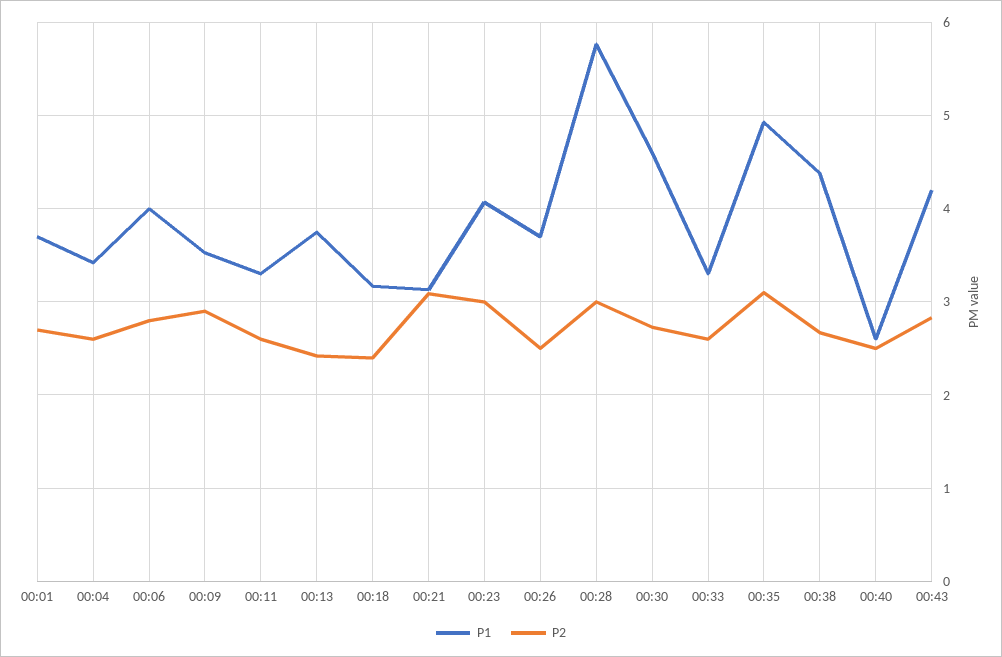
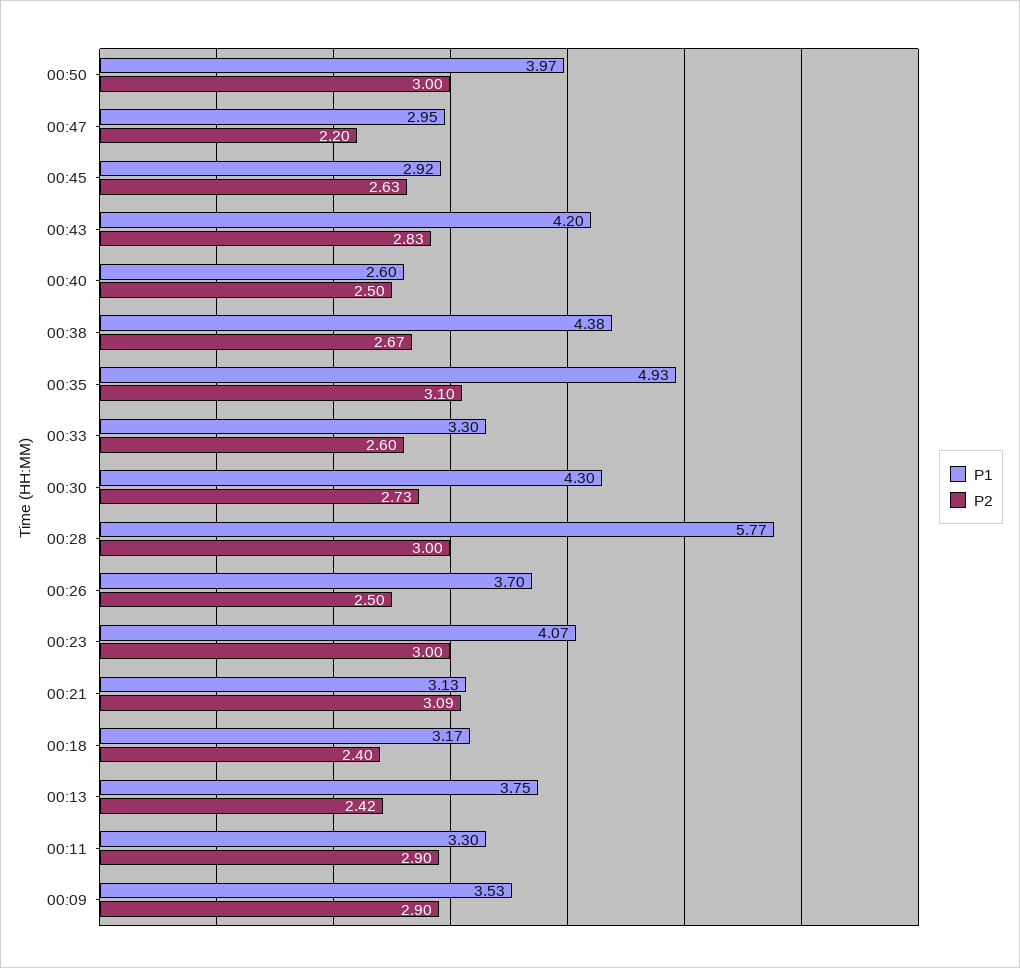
P1, 00:01: 3.7 -> none
P2, 00:01: 2.7 -> none
P1, 00:04: 3.4 -> none
P2, 00:04: 2.6 -> none
P1, 00:06: 4 -> none
P2, 00:06: 2.8 -> none
P2, 00:11: 2.6 -> 2.9
P1, 00:30: 4.6 -> 4.3
P1, 00:50: none -> 3.97
P2, 00:50: none -> 3
P1, 00:47: none -> 2.95
P2, 00:47: none -> 2.2
P1, 00:45: none -> 2.92
P2, 00:45: none -> 2.63

